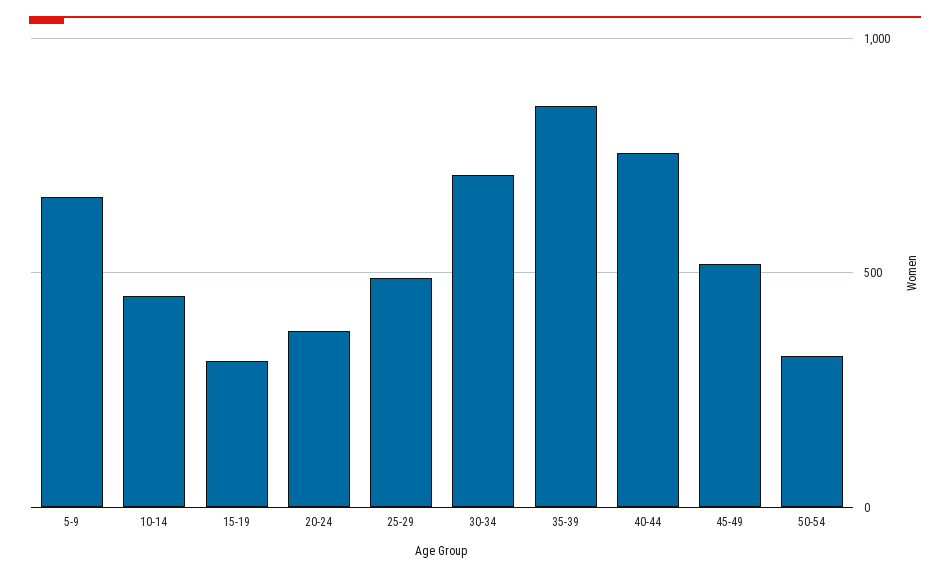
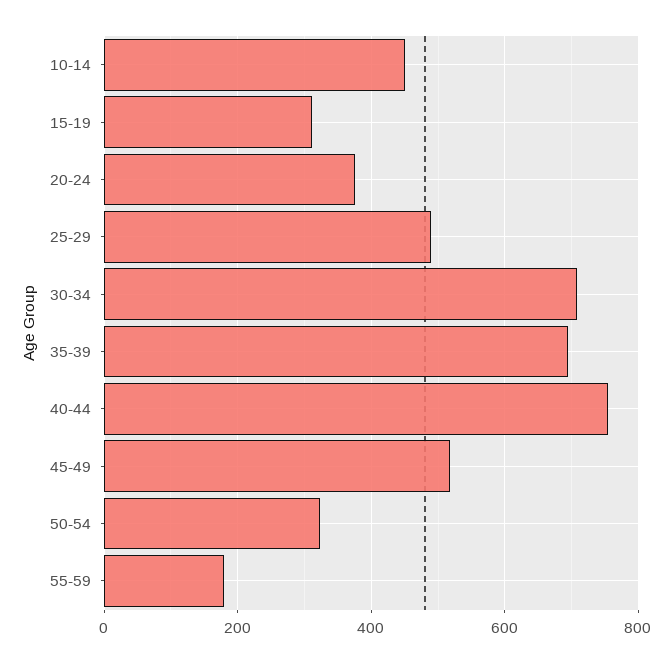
5-9: 650 -> none
35-39: 850 -> 700
55-59: none -> 180

